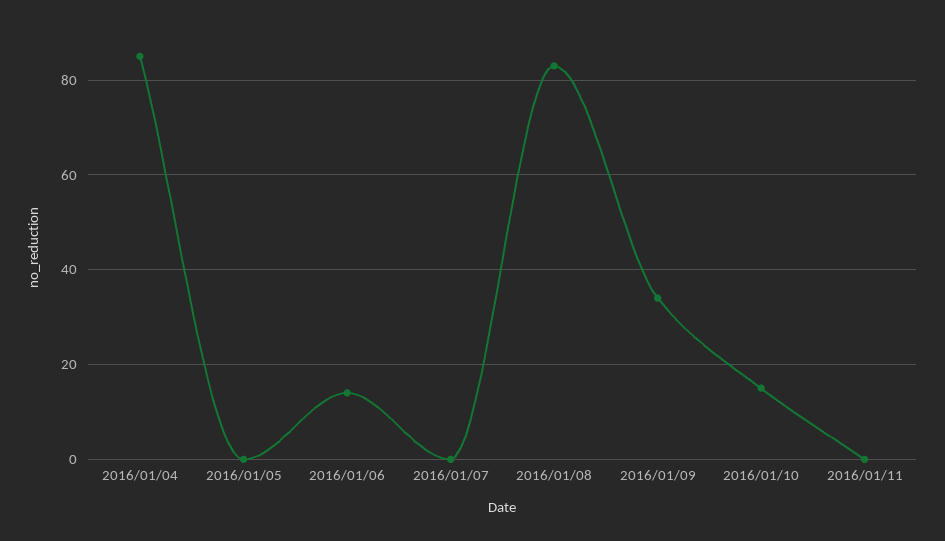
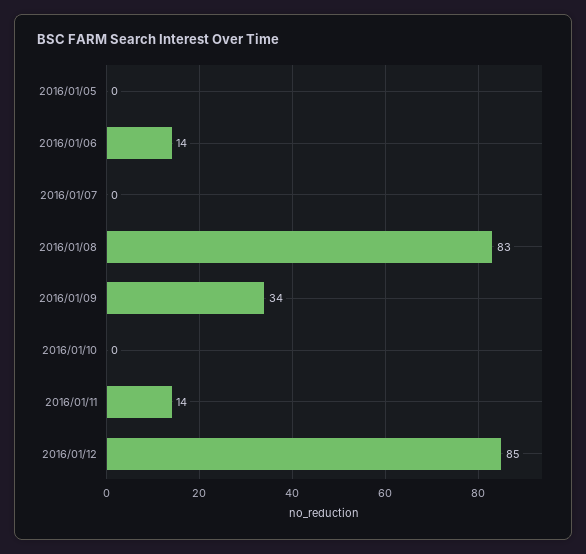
2016/01/04: 85 -> none
2016/01/10: 15 -> 0
2016/01/11: 0 -> 14
2016/01/12: none -> 85

